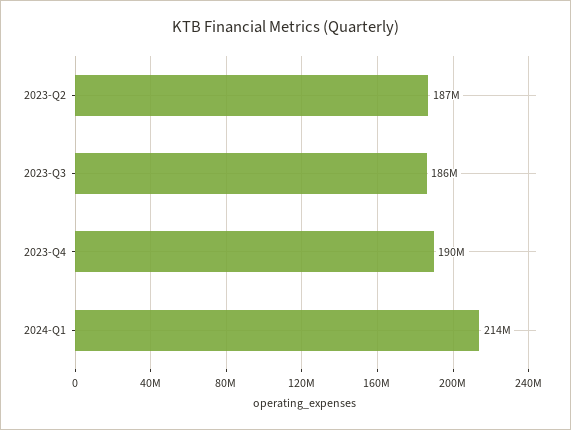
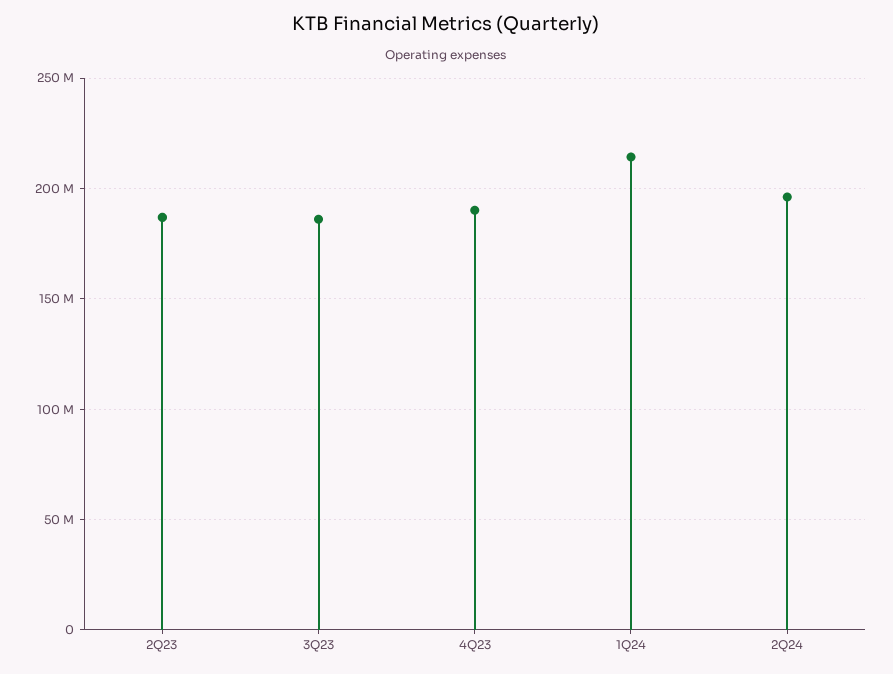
2Q24: none -> 195000000

